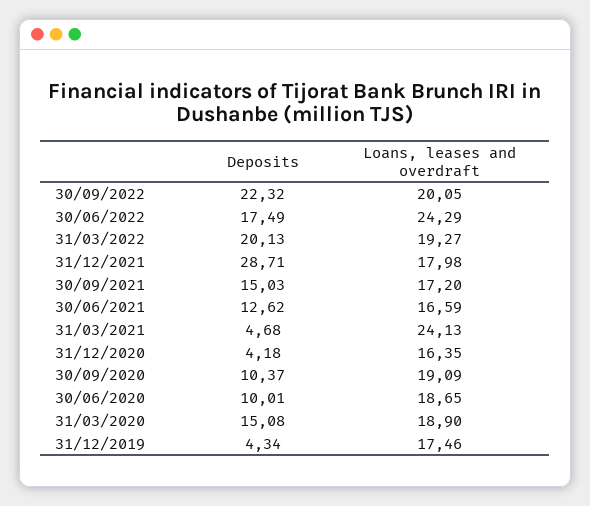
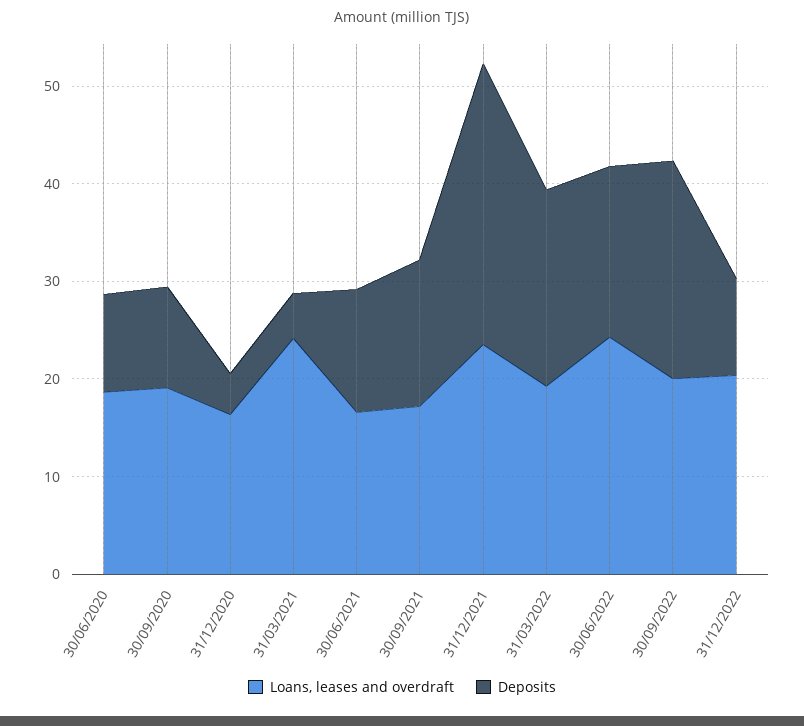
Loans, leases and overdraft, 31/12/2021: 17.98 -> 24
Deposits, 31/03/2020: 15.08 -> none
Loans, leases and overdraft, 31/03/2020: 18.9 -> none
Deposits, 31/12/2019: 4.34 -> none
Loans, leases and overdraft, 31/12/2019: 17.46 -> none
Loans, leases and overdraft, 31/12/2022: none -> 20
Deposits, 31/12/2022: none -> 10

